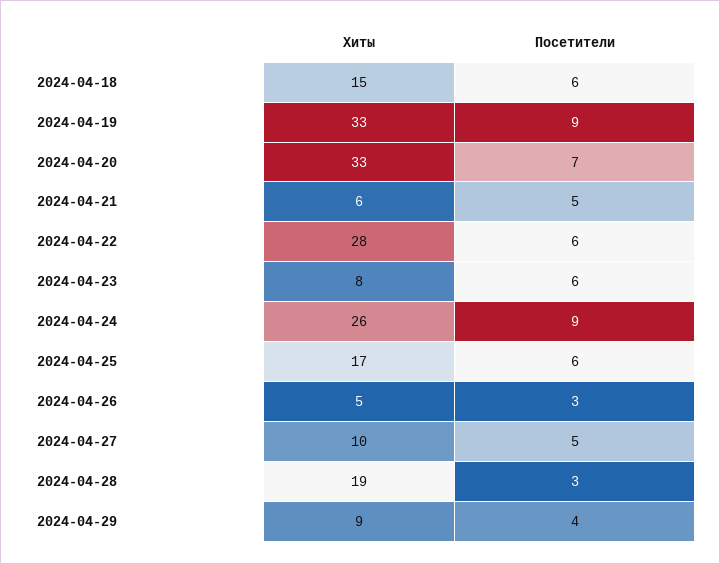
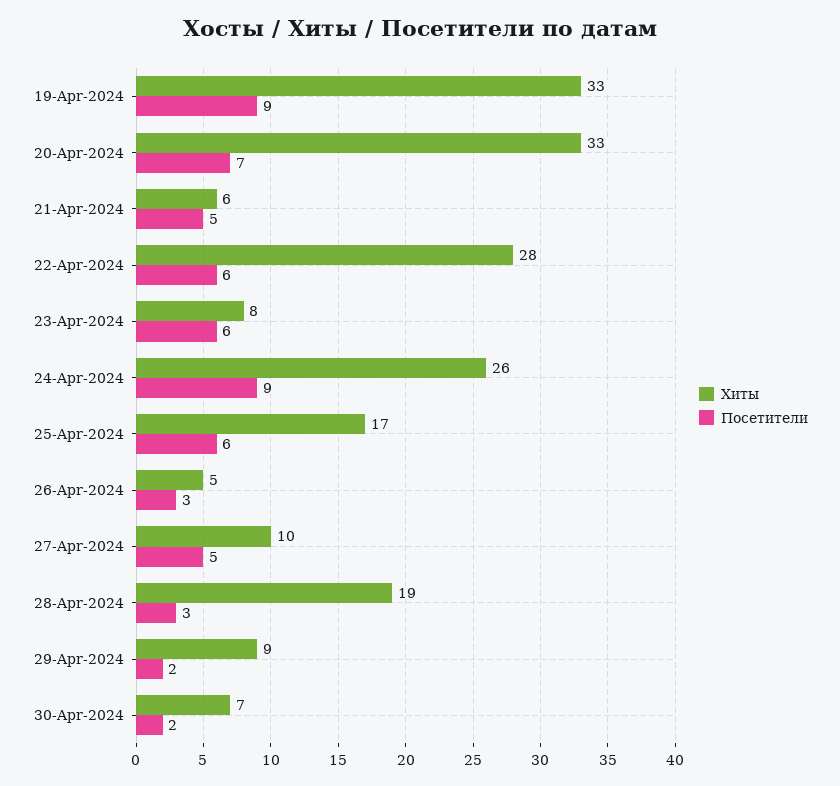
Хиты, 2024-04-18: 15 -> none
Посетители, 2024-04-18: 6 -> none
Посетители, 2024-04-29: 4 -> 2
Хиты, 30-Apr-2024: none -> 7
Посетители, 30-Apr-2024: none -> 2

